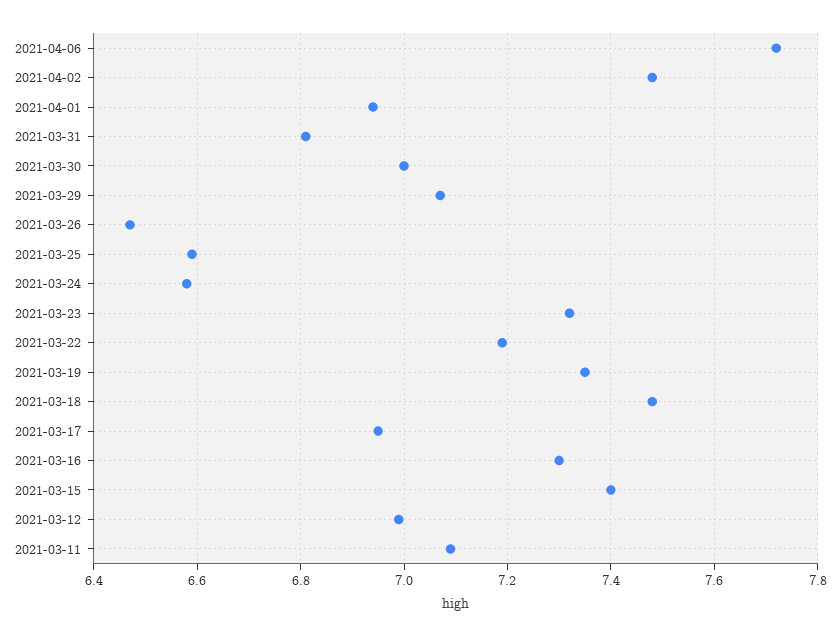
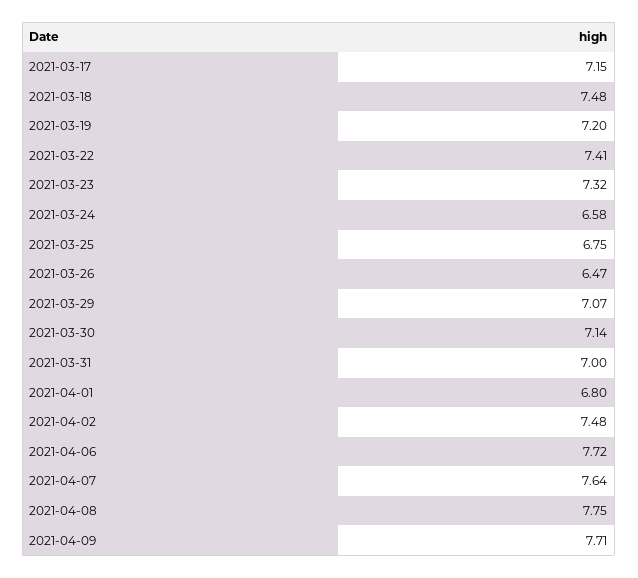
2021-04-01: 6.95 -> 6.8
2021-03-31: 6.8 -> 7
2021-03-30: 7 -> 7.14
2021-03-25: 6.6 -> 6.75
2021-03-22: 7.2 -> 7.41
2021-03-19: 7.35 -> 7.2
2021-03-17: 6.95 -> 7.15
2021-03-16: 7.3 -> none
2021-03-15: 7.4 -> none
2021-03-12: 7 -> none
2021-03-11: 7.1 -> none
2021-04-07: none -> 7.64
2021-04-08: none -> 7.75
2021-04-09: none -> 7.71

